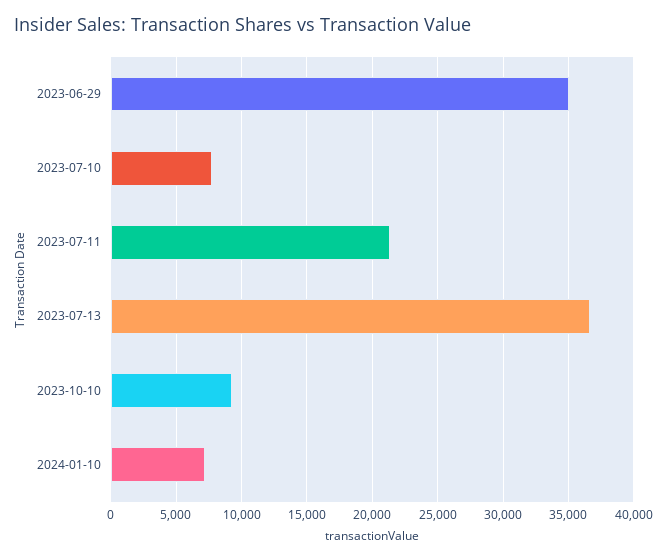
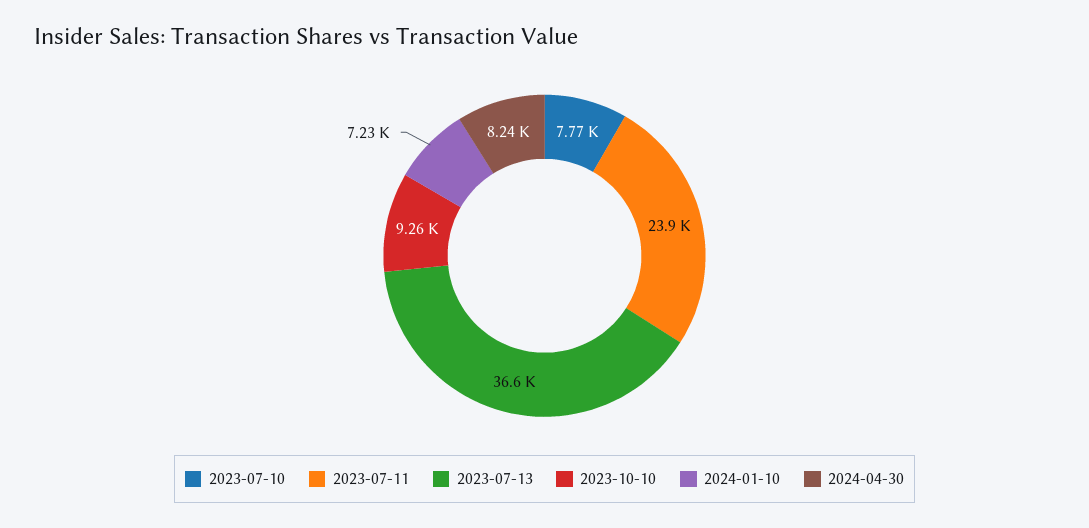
2023-06-29: 35000 -> none
2023-07-11: 21500 -> 23900
2024-04-30: none -> 8240

